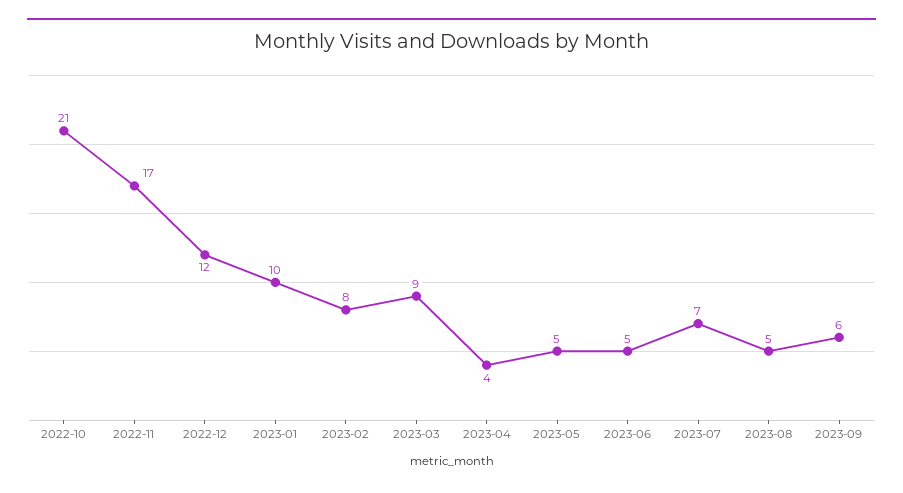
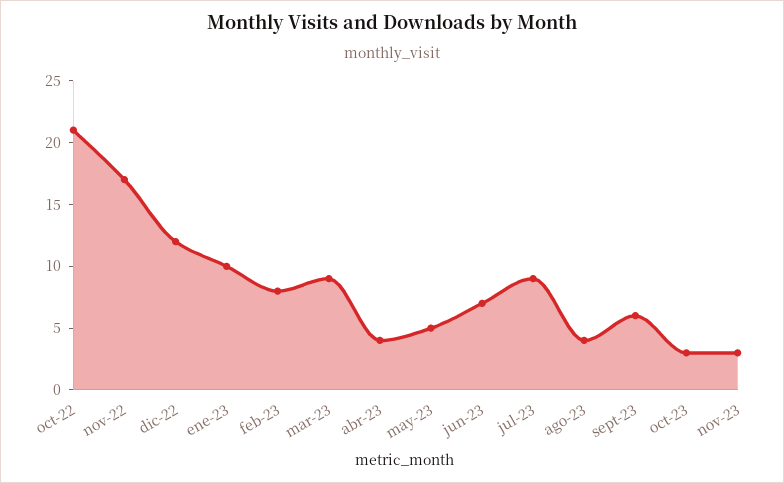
2023-06: 5 -> 7
2023-07: 7 -> 9
2023-08: 5 -> 4
oct-23: none -> 3
nov-23: none -> 3

